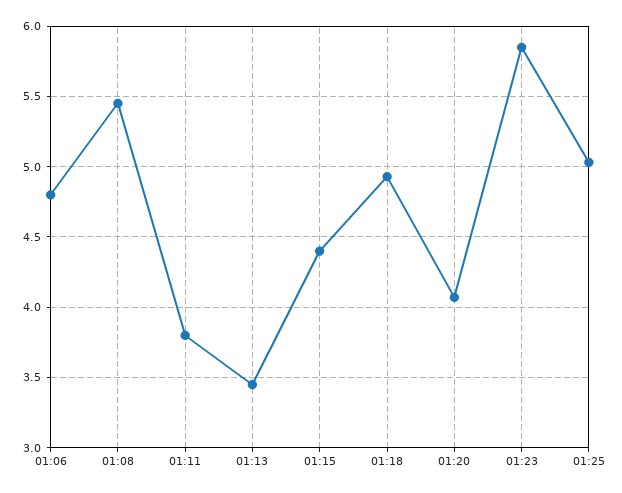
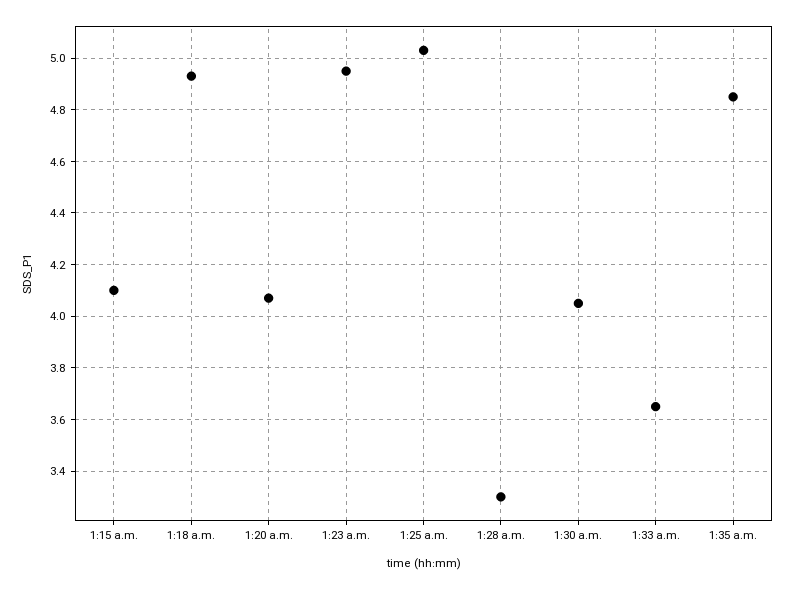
01:06: 4.8 -> none
01:08: 5.45 -> none
01:11: 3.8 -> none
01:13: 3.45 -> none
01:15: 4.4 -> 4.1
01:23: 5.85 -> 4.95
1:28 a.m.: none -> 3.3
1:30 a.m.: none -> 4.05
1:33 a.m.: none -> 3.65
1:35 a.m.: none -> 4.85

